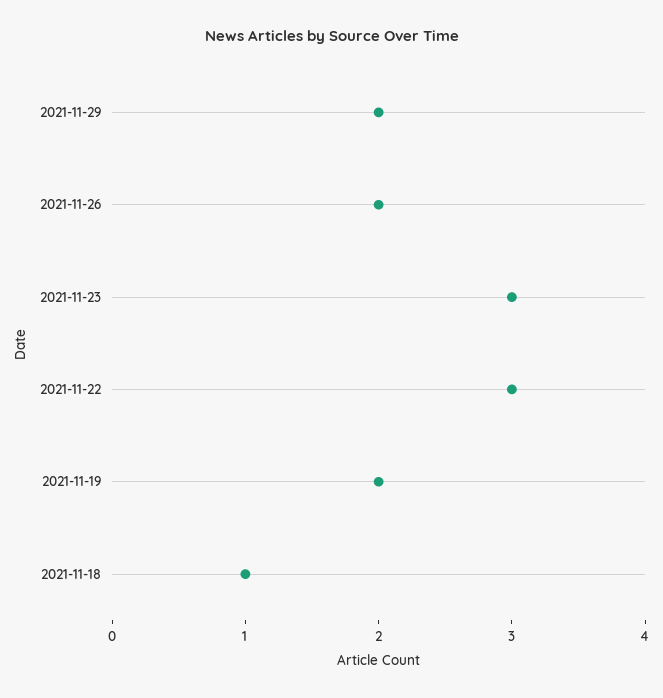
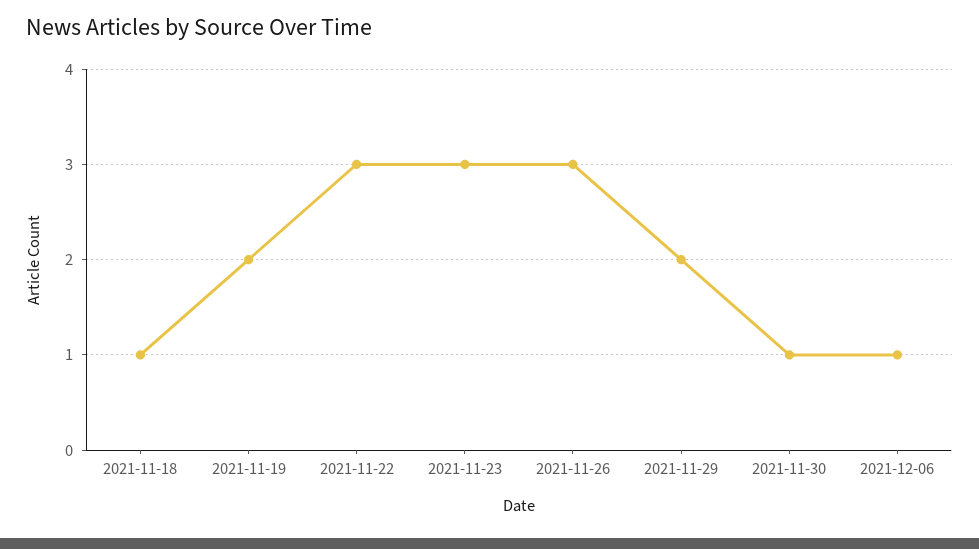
2021-11-26: 2 -> 3
2021-11-30: none -> 1
2021-12-06: none -> 1

